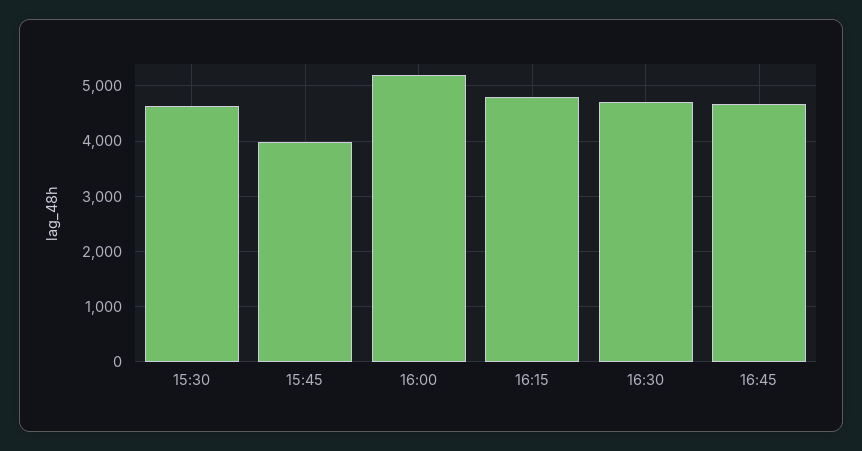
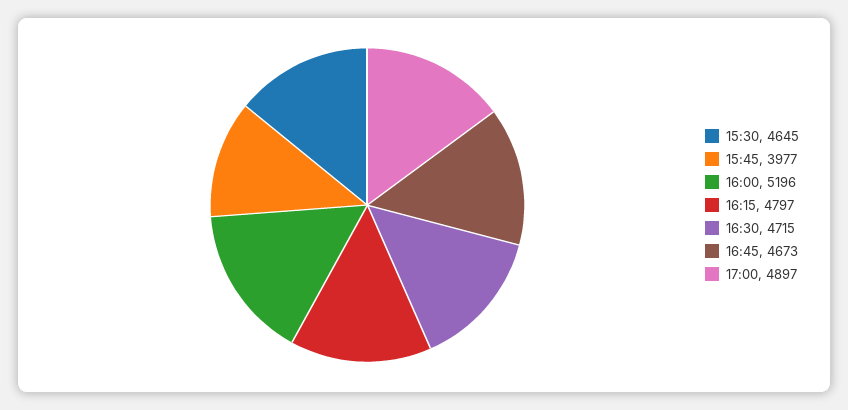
17:00: none -> 4897

